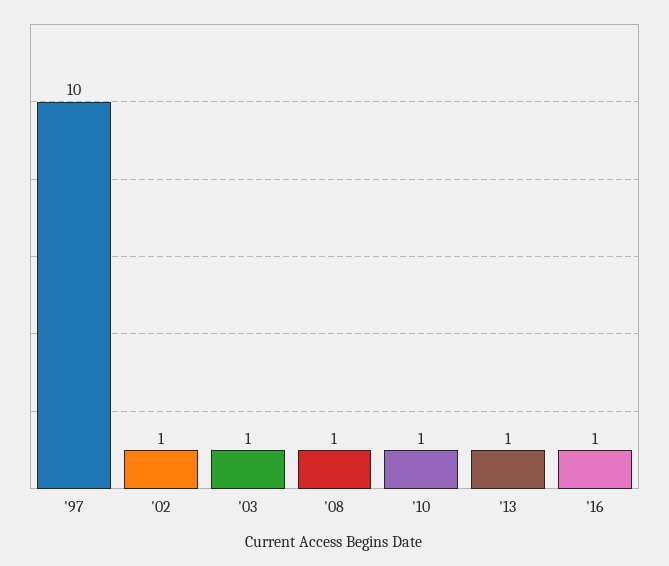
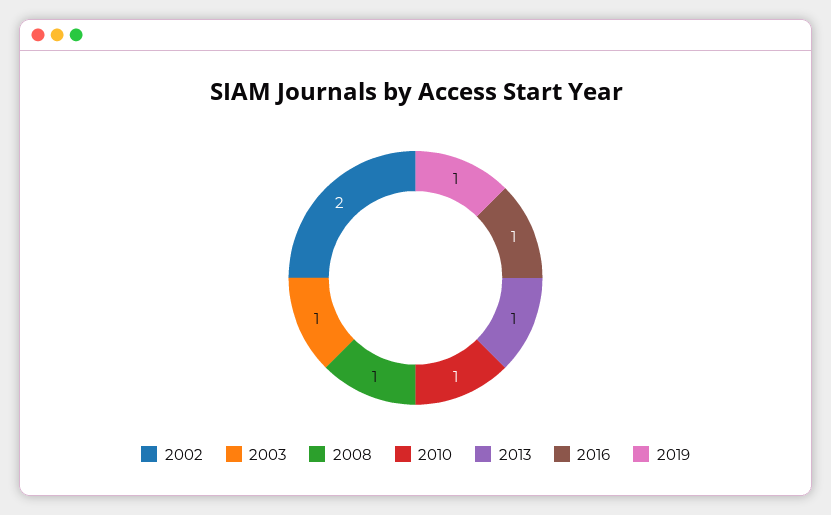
'97: 10 -> none
'02: 1 -> 2
2019: none -> 1

